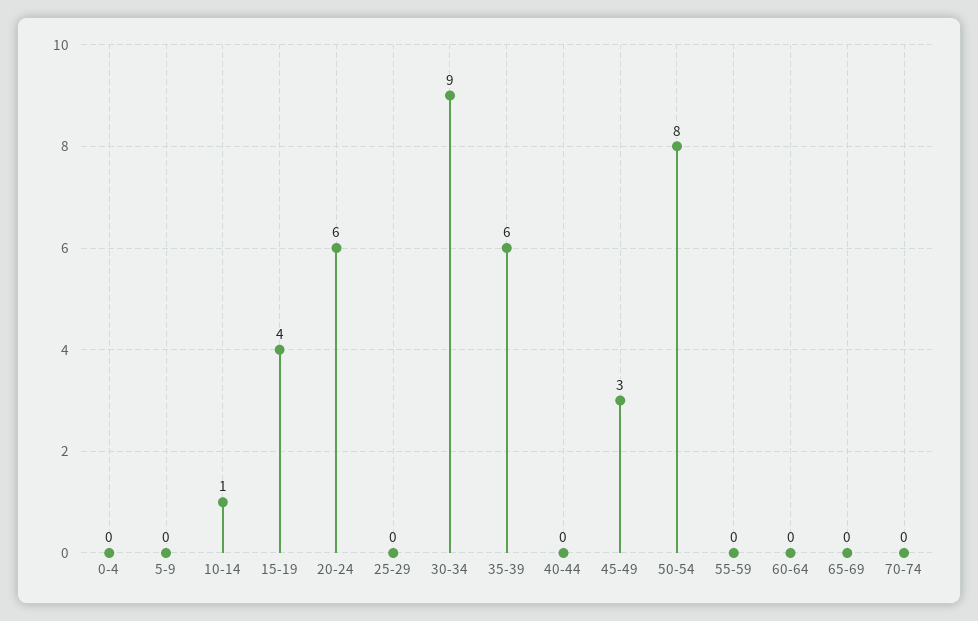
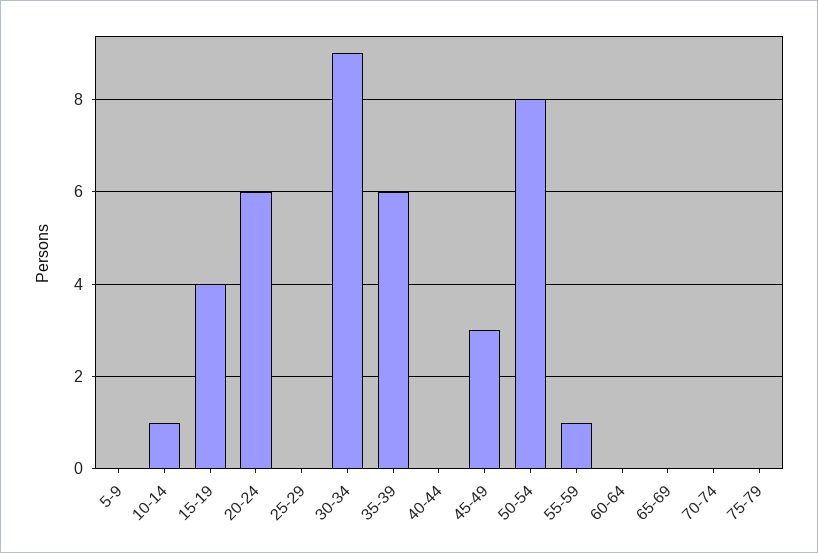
0-4: 0 -> none
55-59: 0 -> 1
75-79: none -> 0

